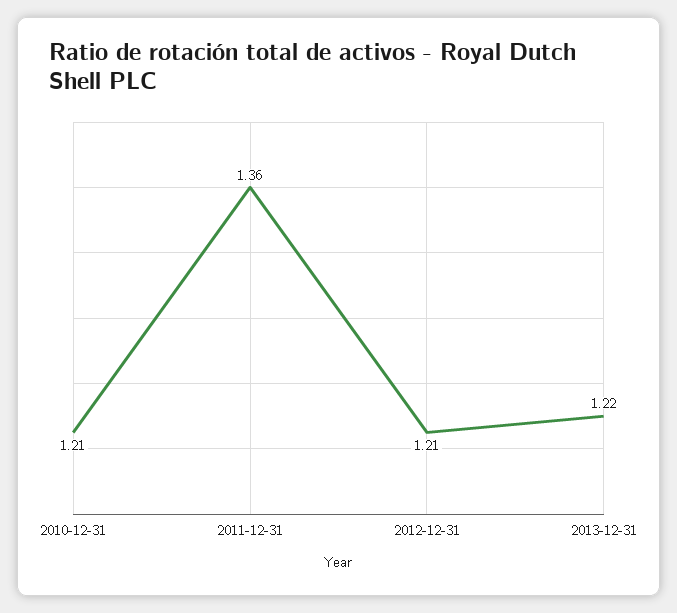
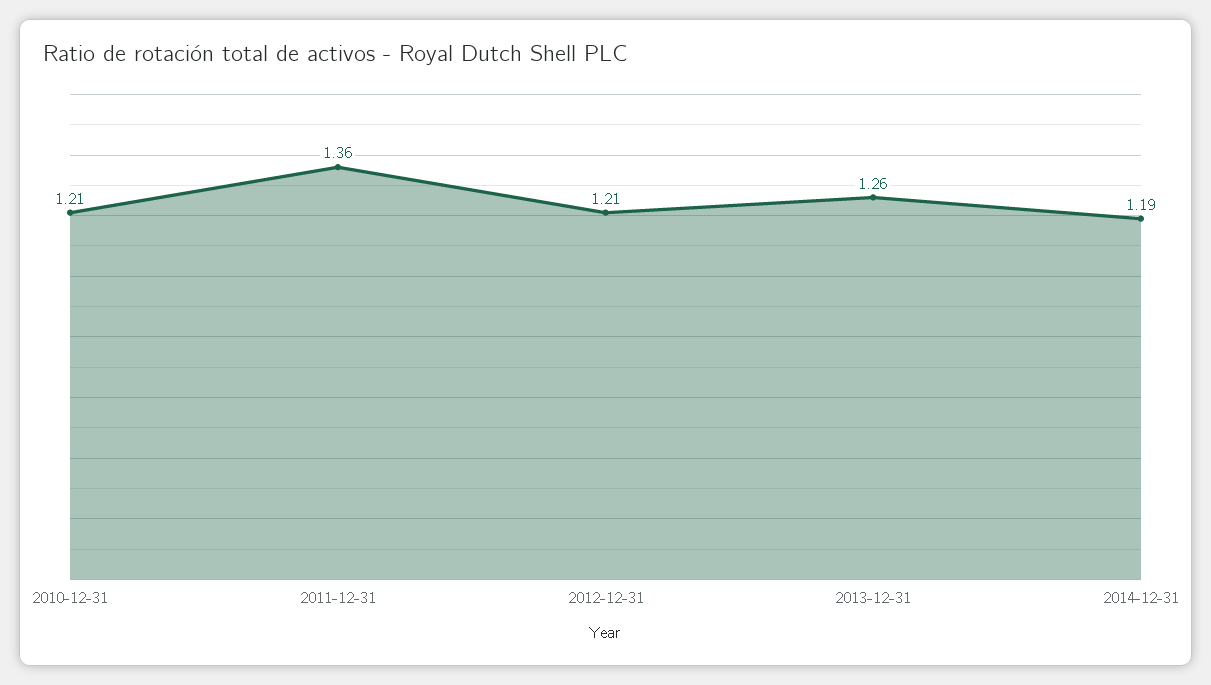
2013-12-31: 1.22 -> 1.26
2014-12-31: none -> 1.19

